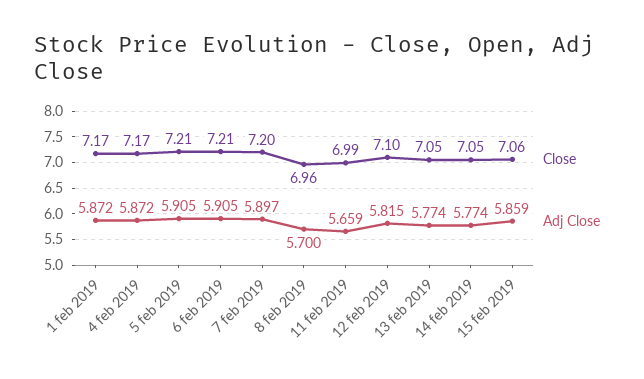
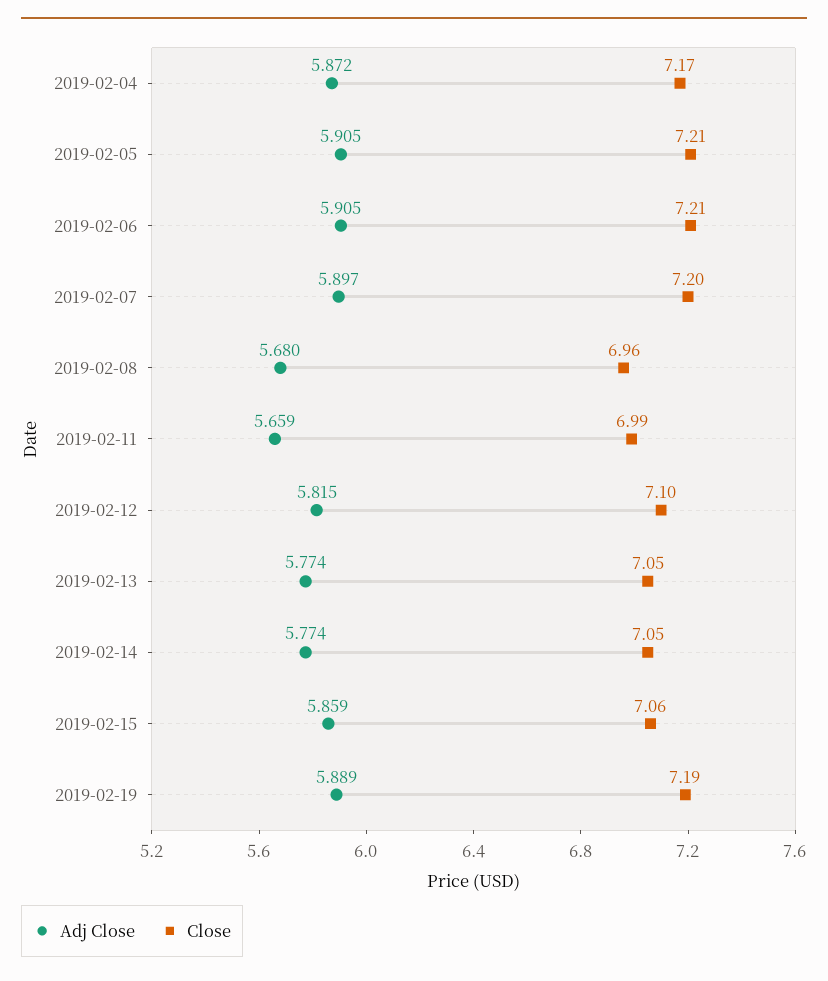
Close, 1 feb 2019: 7.17 -> none
Adj Close, 1 feb 2019: 5.872 -> none
Adj Close, 8 feb 2019: 5.7 -> 5.68
Adj Close, 2019-02-19: none -> 5.889
Close, 2019-02-19: none -> 7.19

